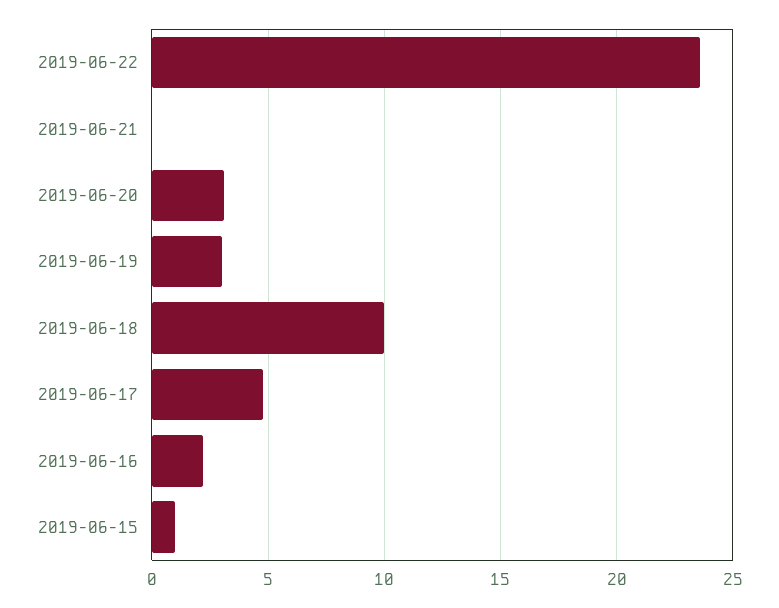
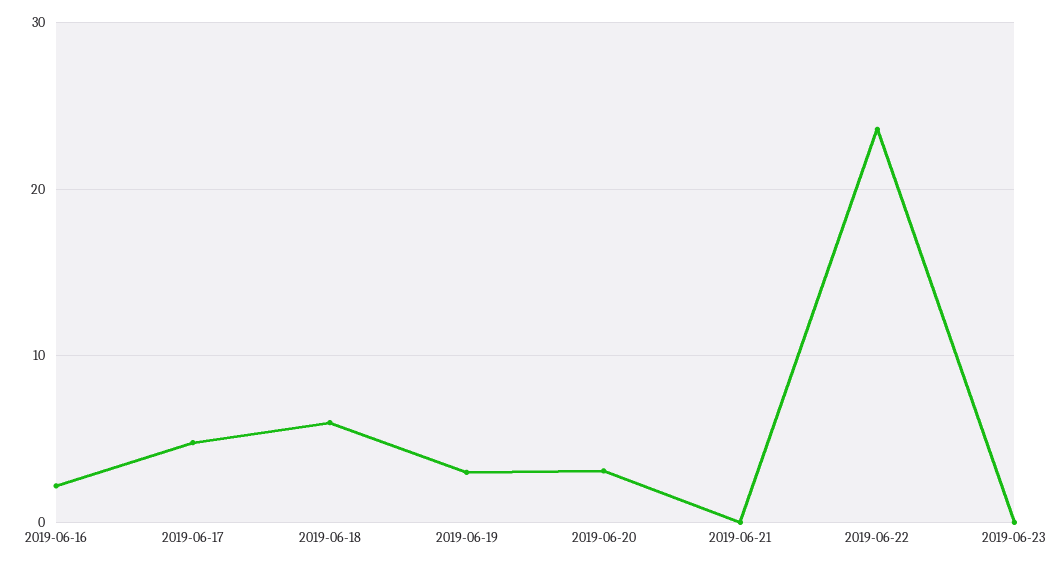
2019-06-18: 10 -> 6
2019-06-15: 1 -> none
2019-06-23: none -> 0

